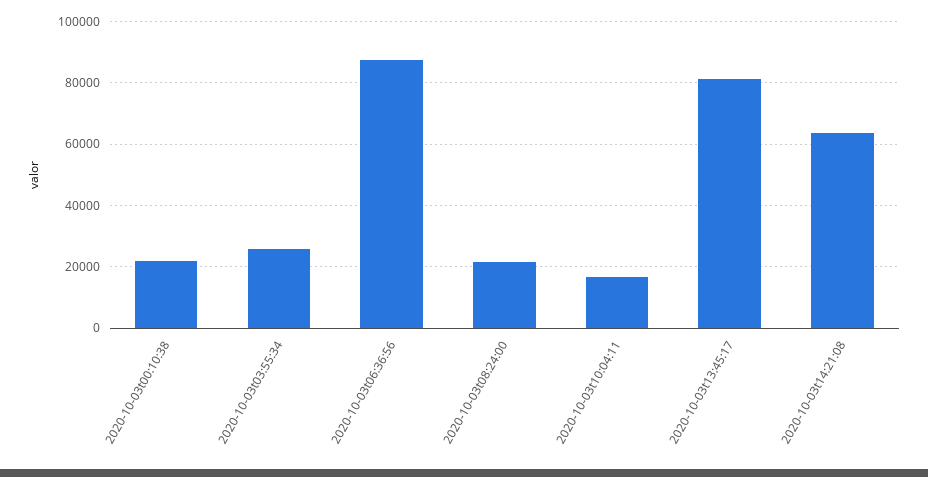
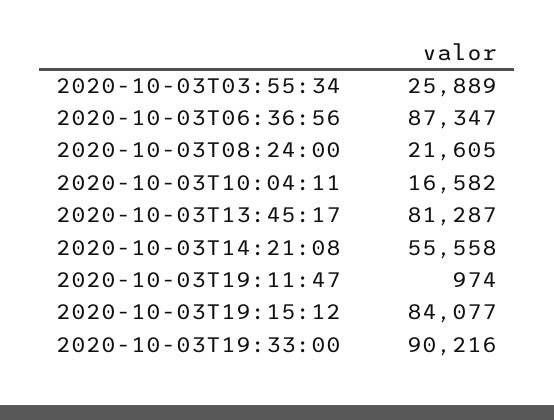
2020-10-03t00:10:38: 22000 -> none
2020-10-03t14:21:08: 64000 -> 55558
2020-10-03T19:11:47: none -> 974
2020-10-03T19:15:12: none -> 84077
2020-10-03T19:33:00: none -> 90216

